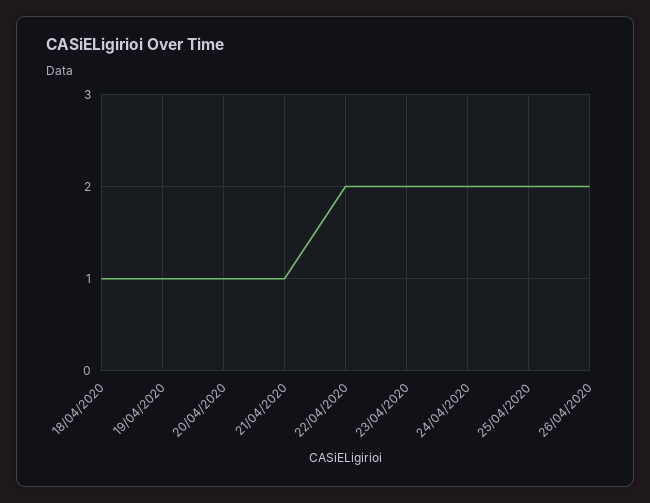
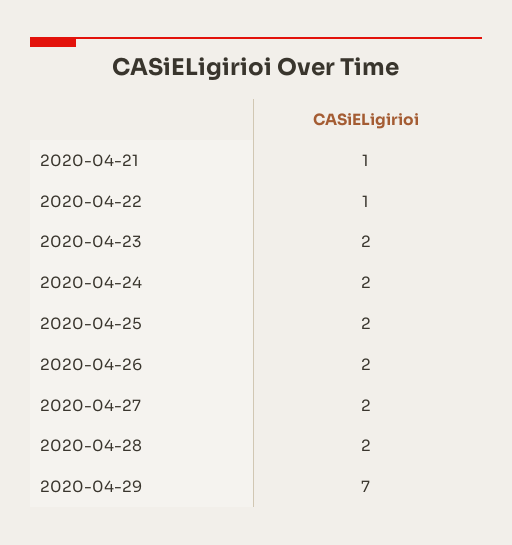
18/04/2020: 1 -> none
19/04/2020: 1 -> none
20/04/2020: 1 -> none
22/04/2020: 2 -> 1
2020-04-27: none -> 2
2020-04-28: none -> 2
2020-04-29: none -> 7

